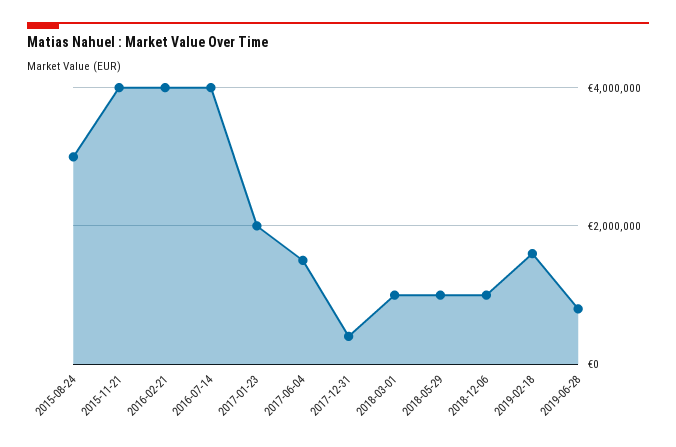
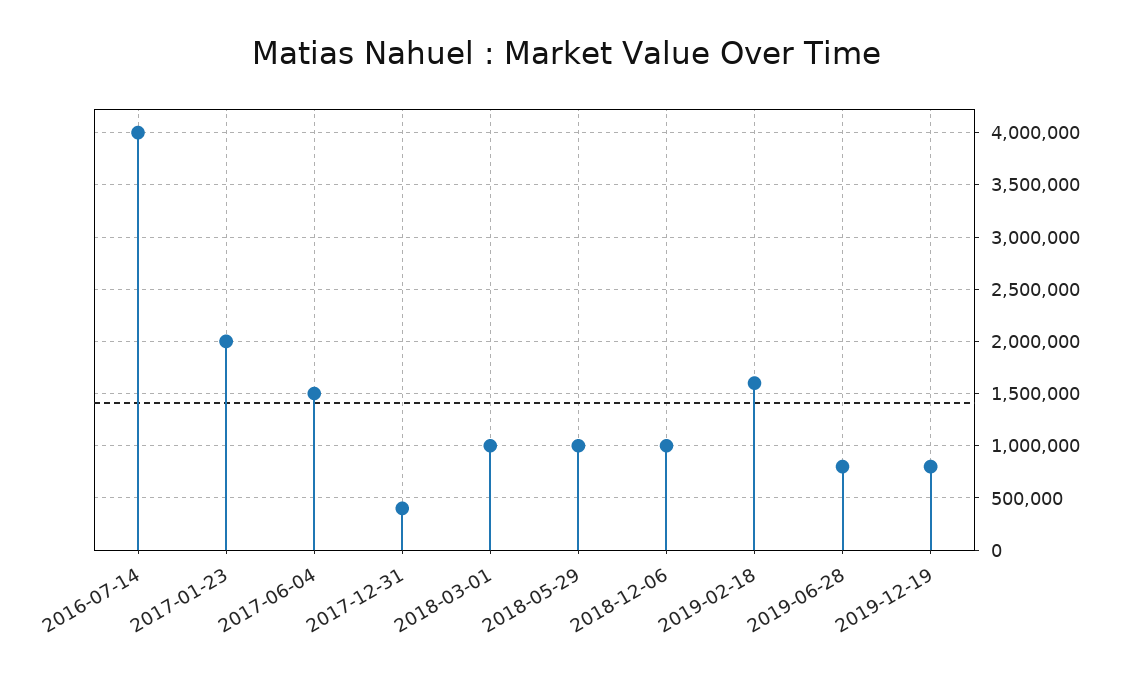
2015-08-24: 3000000 -> none
2015-11-21: 4000000 -> none
2016-02-21: 4000000 -> none
2019-12-19: none -> 800000

